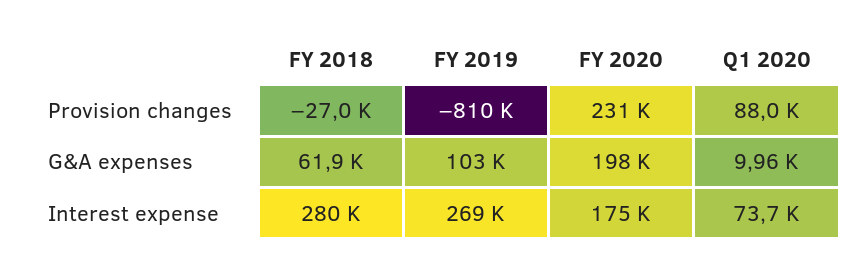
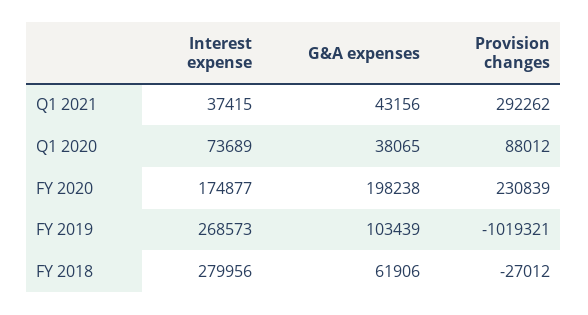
FY 2019, Provision changes: -810000 -> -1019321
Q1 2020, G&A expenses: 9960 -> 38065
Q1 2021, Interest expense: none -> 37415
Q1 2021, G&A expenses: none -> 43156
Q1 2021, Provision changes: none -> 292262

